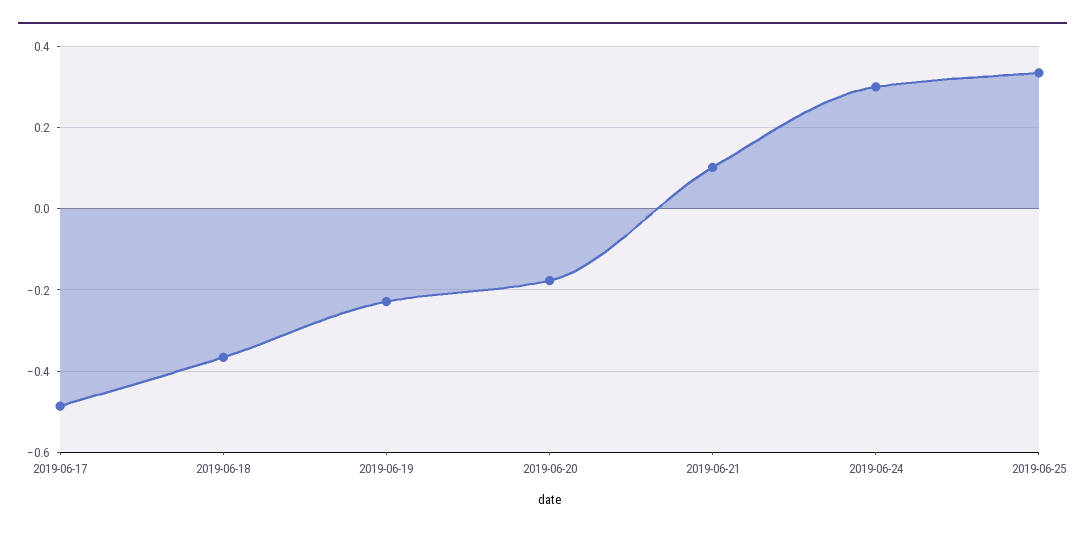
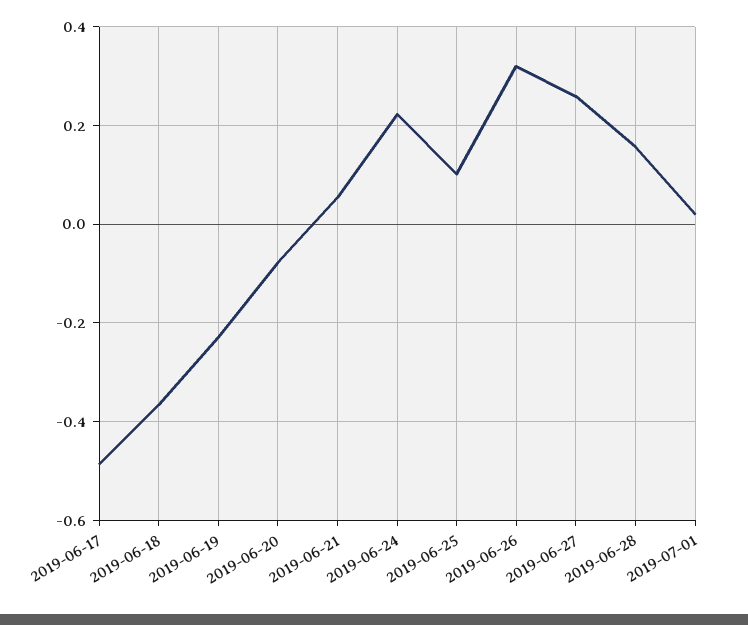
2019-06-20: -0.18 -> -0.08
2019-06-21: 0.1 -> 0.06
2019-06-24: 0.3 -> 0.22
2019-06-25: 0.34 -> 0.1
2019-06-26: none -> 0.32
2019-06-27: none -> 0.26
2019-06-28: none -> 0.16
2019-07-01: none -> 0.02

